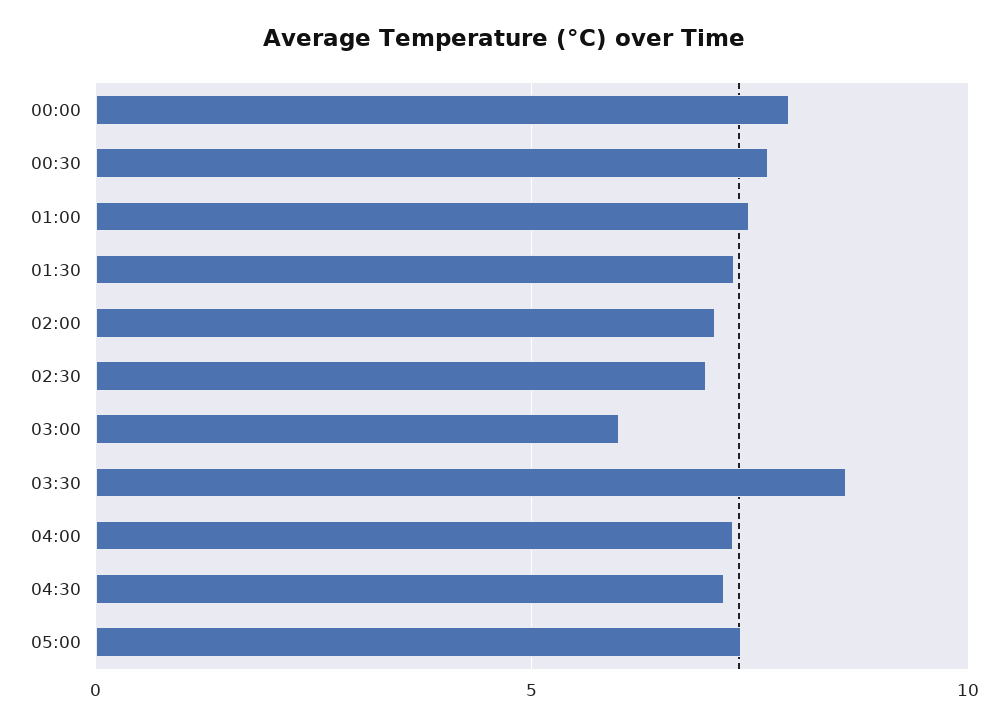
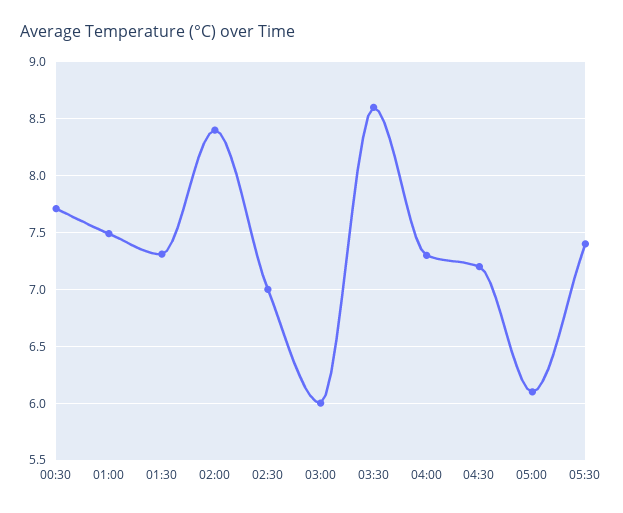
00:00: 8 -> none
02:00: 7 -> 8.4
05:00: 7.5 -> 6.1
05:30: none -> 7.4

